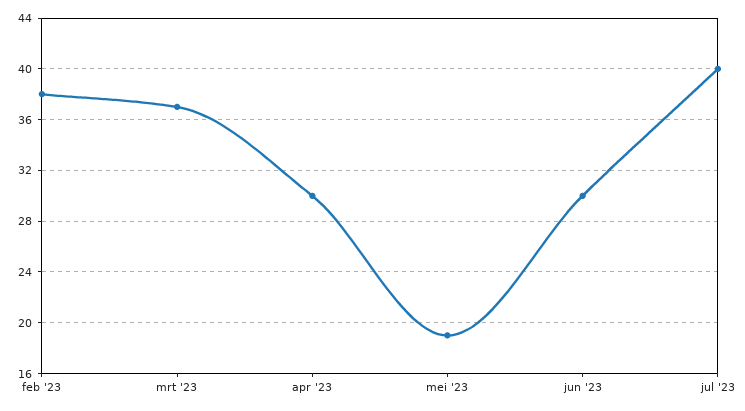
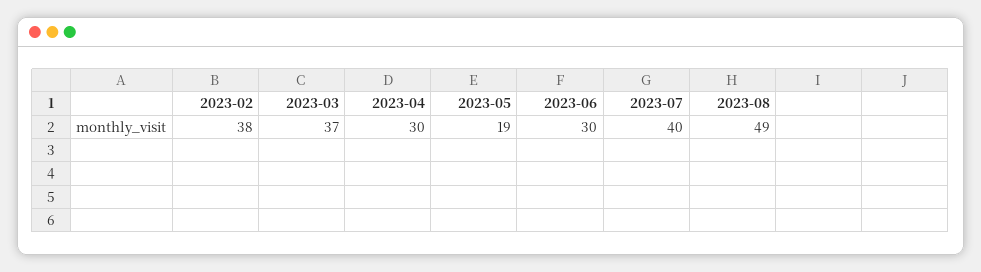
2023-08: none -> 49

